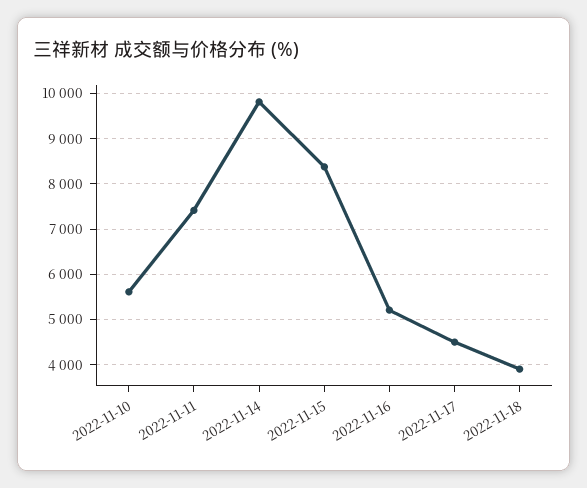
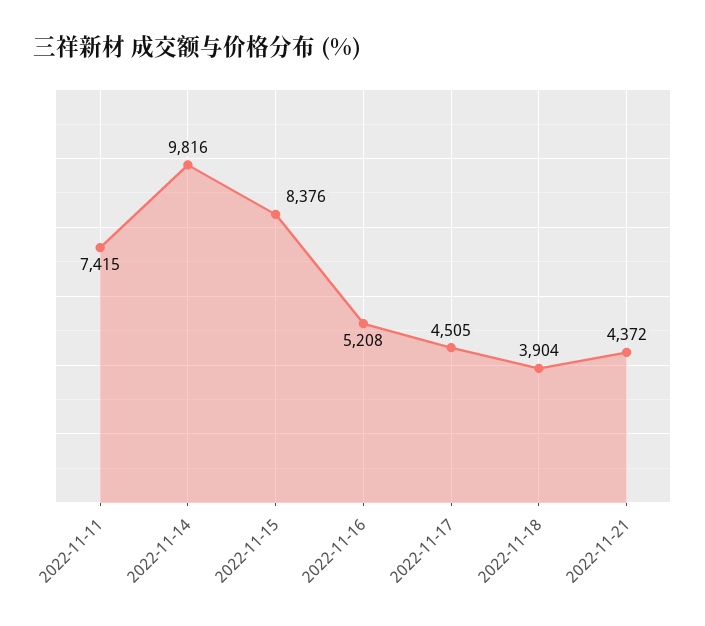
2022-11-10: 5600 -> none
2022-11-21: none -> 4372

